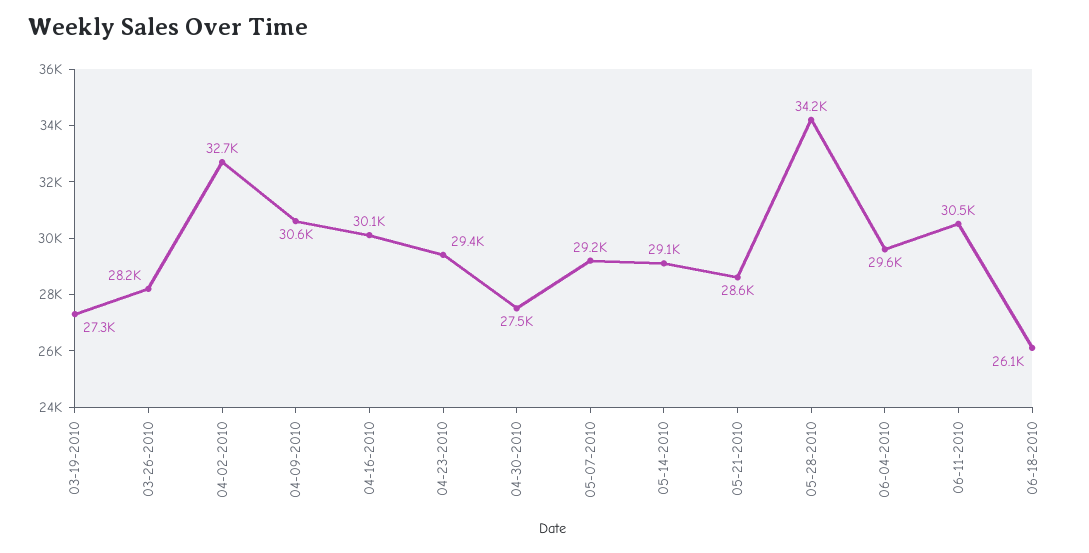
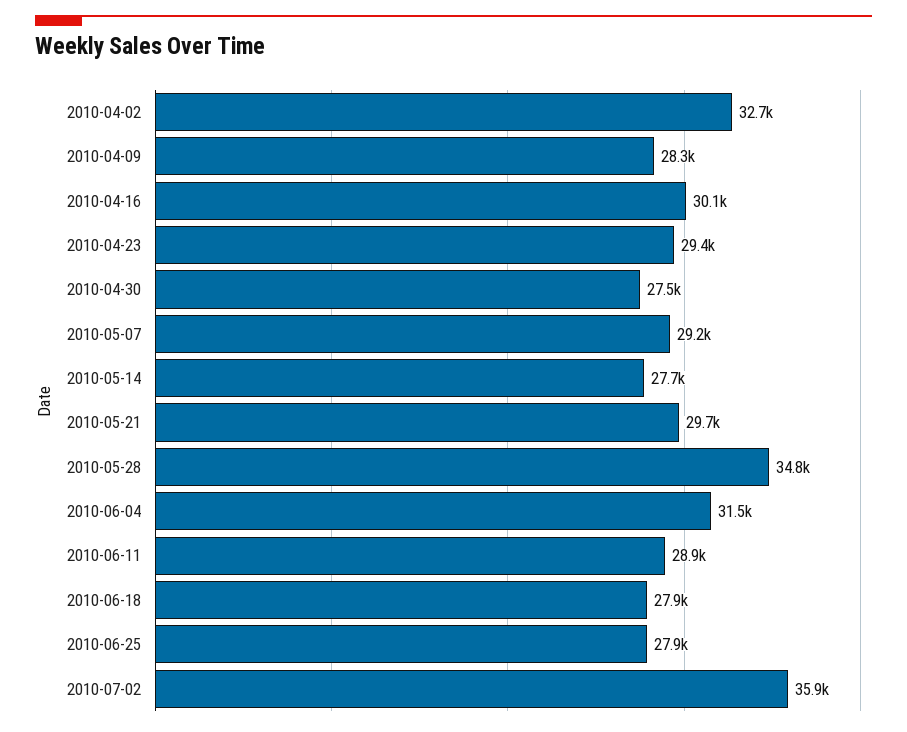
03-19-2010: 27300 -> none
03-26-2010: 28200 -> none
04-09-2010: 30600 -> 28300
05-14-2010: 29100 -> 27700
05-21-2010: 28600 -> 29700
05-28-2010: 34200 -> 34800
06-04-2010: 29600 -> 31500
06-11-2010: 30500 -> 28900
06-18-2010: 26100 -> 27900
2010-06-25: none -> 27900
2010-07-02: none -> 35900

